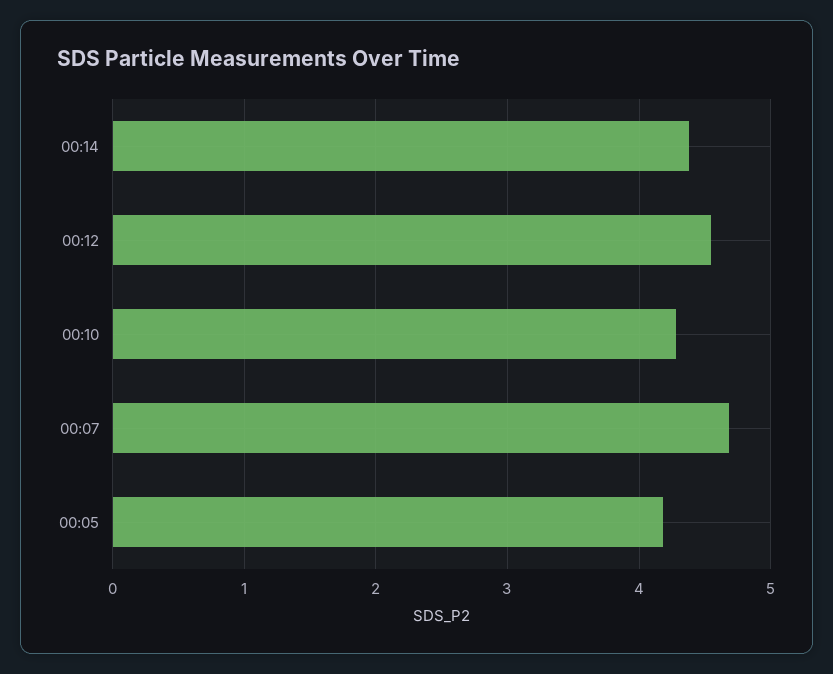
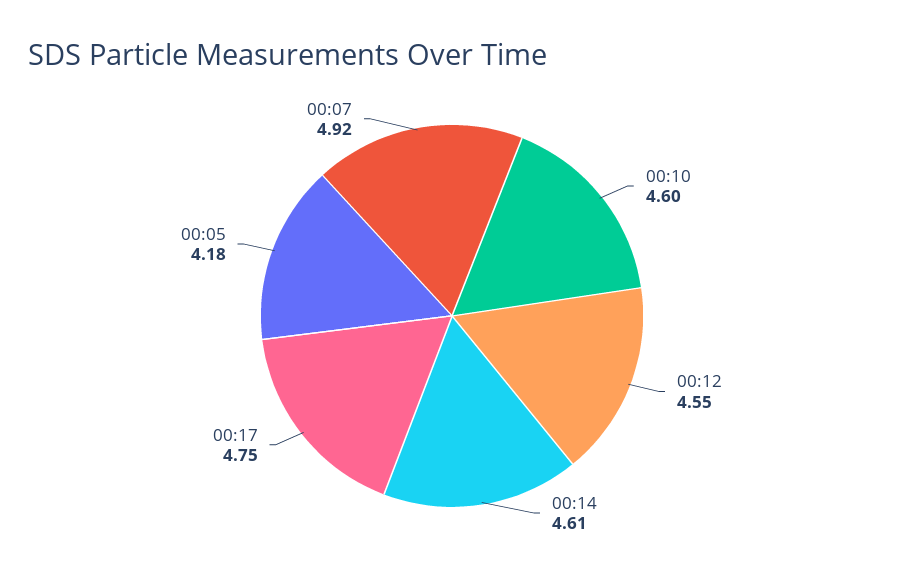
00:14: 4.4 -> 4.61
00:10: 4.3 -> 4.6
00:07: 4.7 -> 4.92
00:17: none -> 4.75

